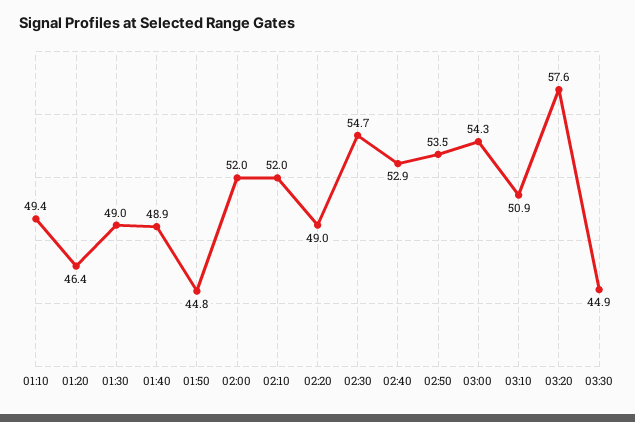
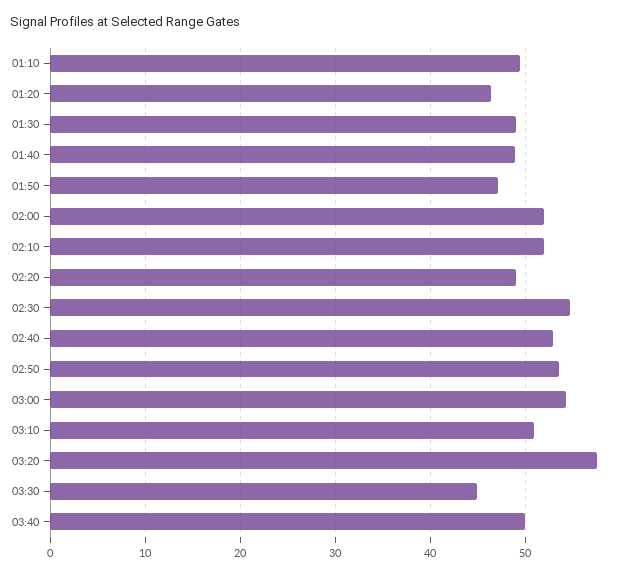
01:50: 44.8 -> 47
03:40: none -> 50

